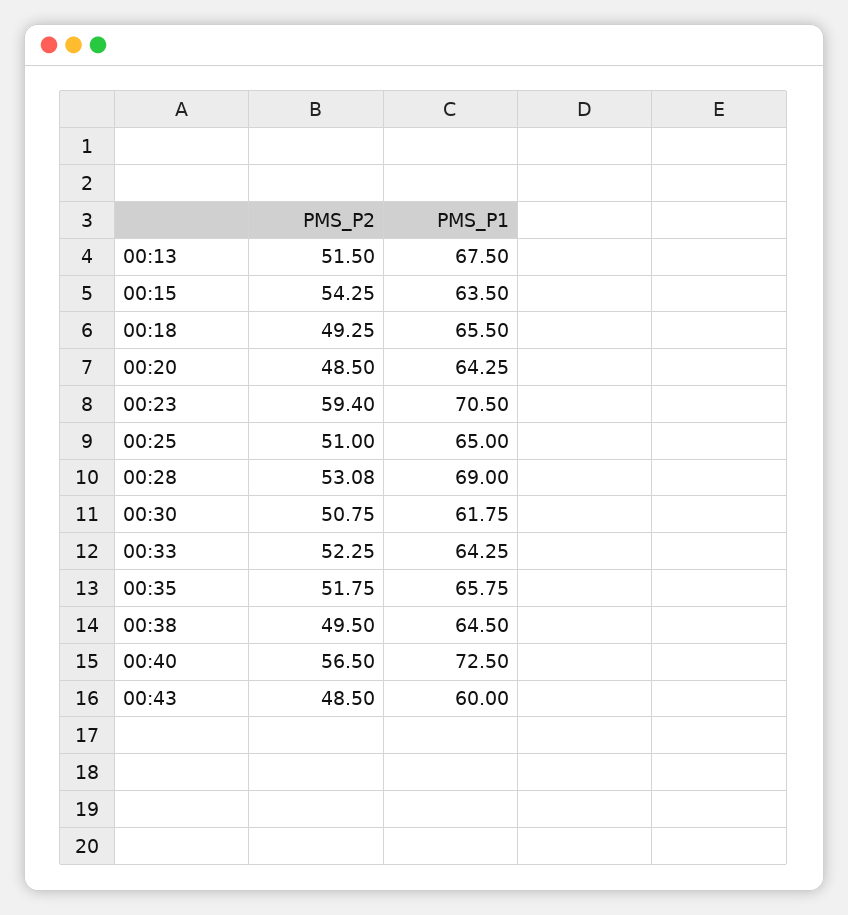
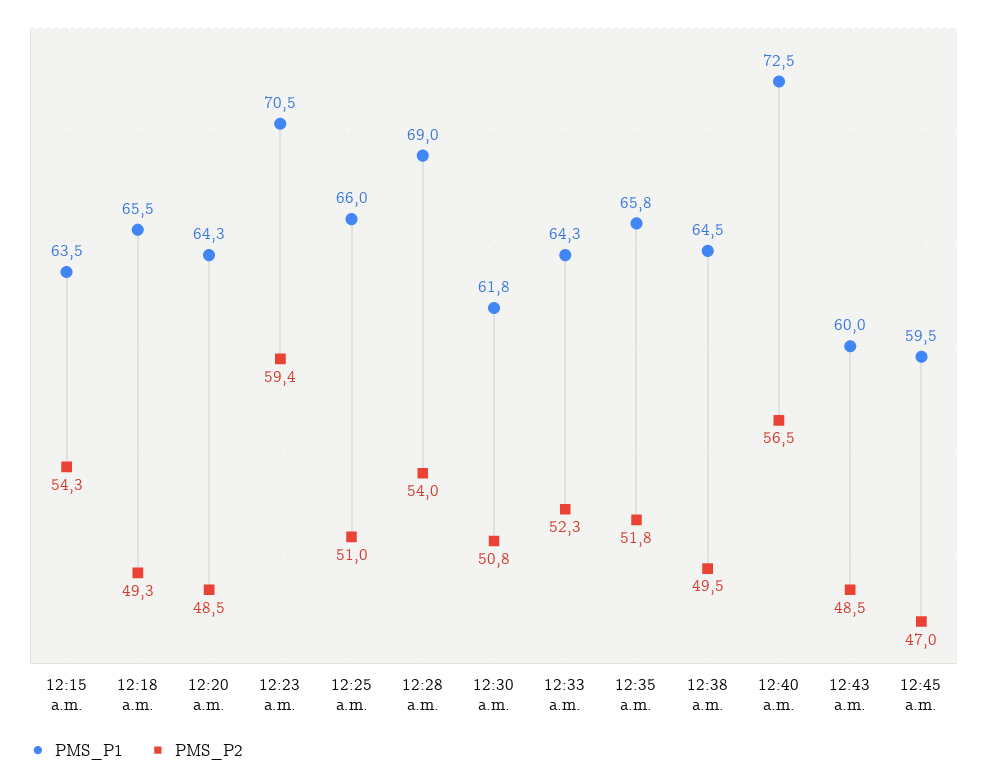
PMS_P2, 00:13: 51.5 -> none
PMS_P1, 00:13: 67.5 -> none
PMS_P1, 00:25: 65 -> 66
PMS_P2, 00:28: 53.08 -> 54
PMS_P1, 12:45 a.m.: none -> 59.5
PMS_P2, 12:45 a.m.: none -> 47

